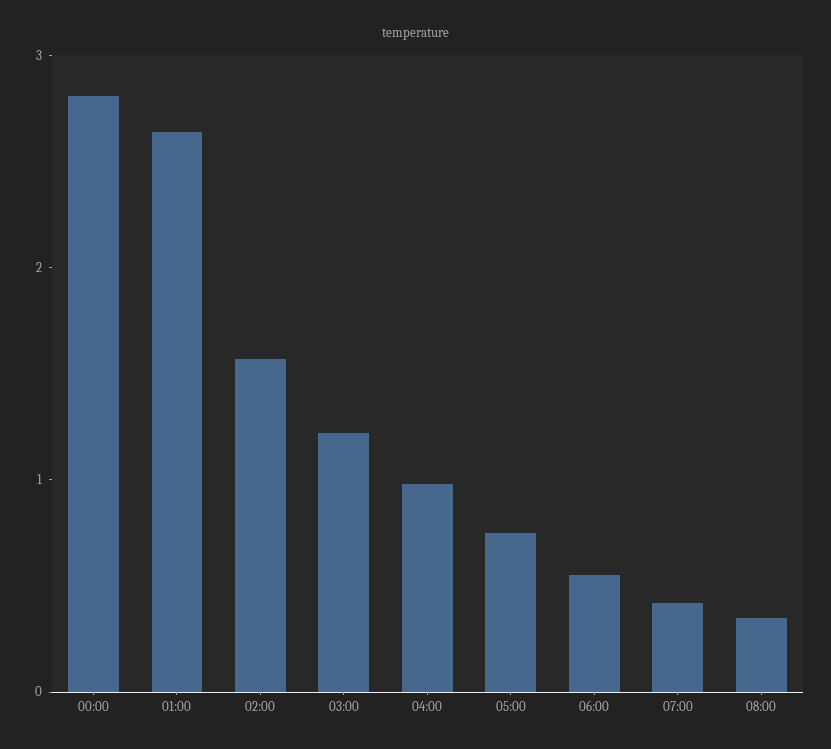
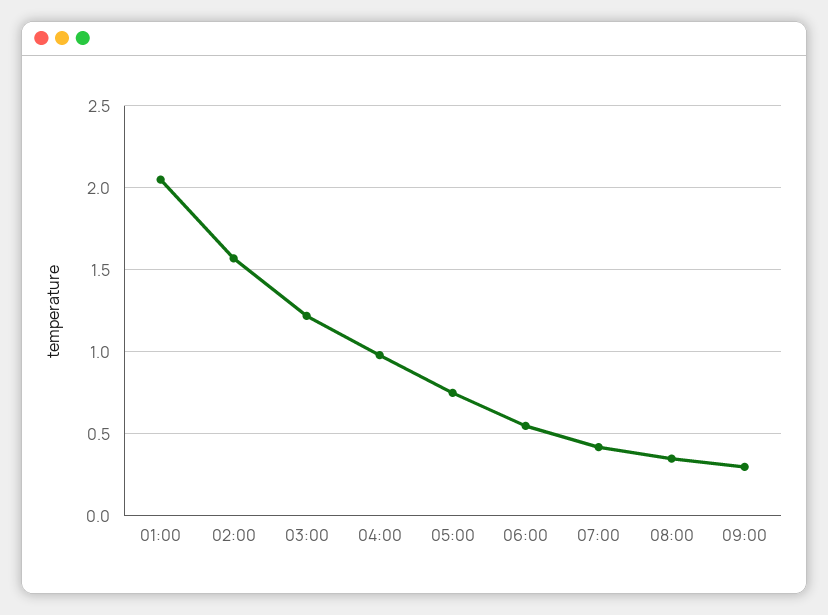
00:00: 2.8 -> none
01:00: 2.6 -> 2.05
09:00: none -> 0.3

